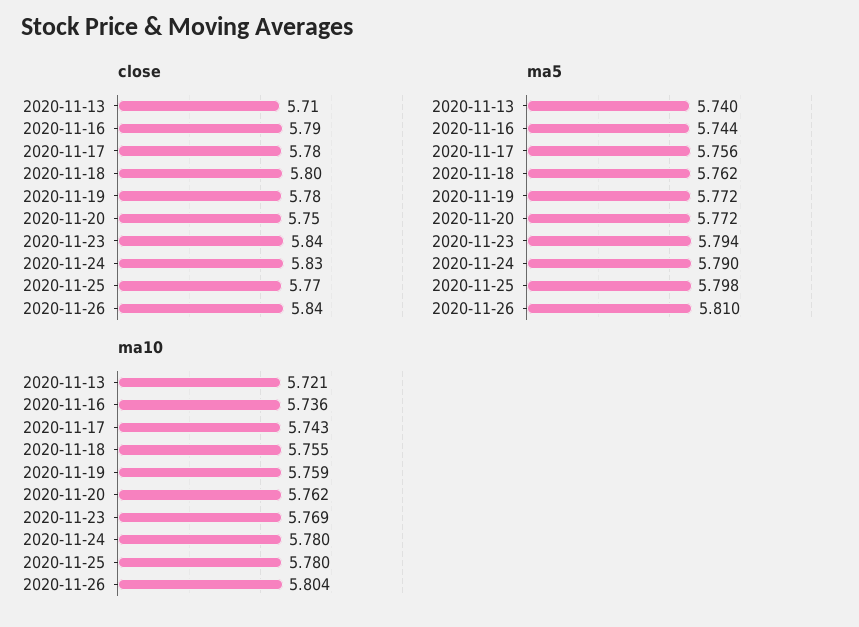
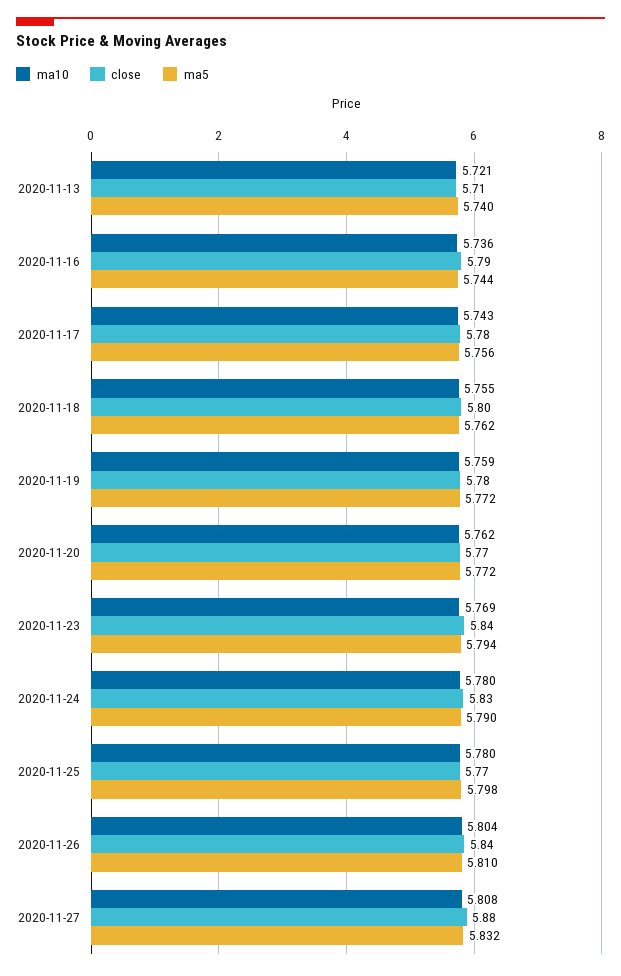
close, 2020-11-20: 5.75 -> 5.77
ma10, 2020-11-27: none -> 5.808
close, 2020-11-27: none -> 5.88
ma5, 2020-11-27: none -> 5.832

